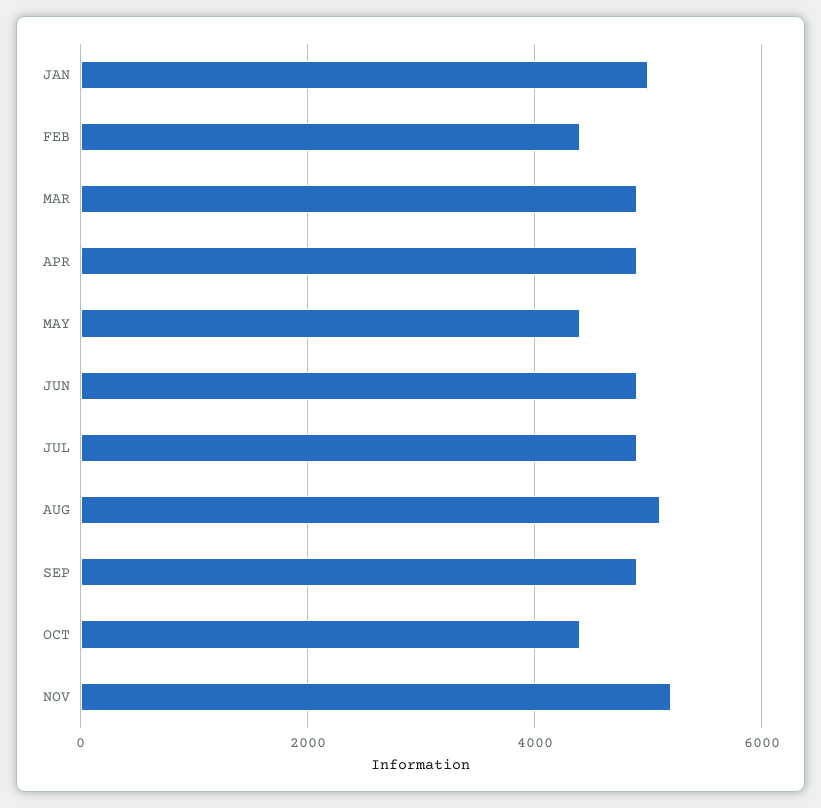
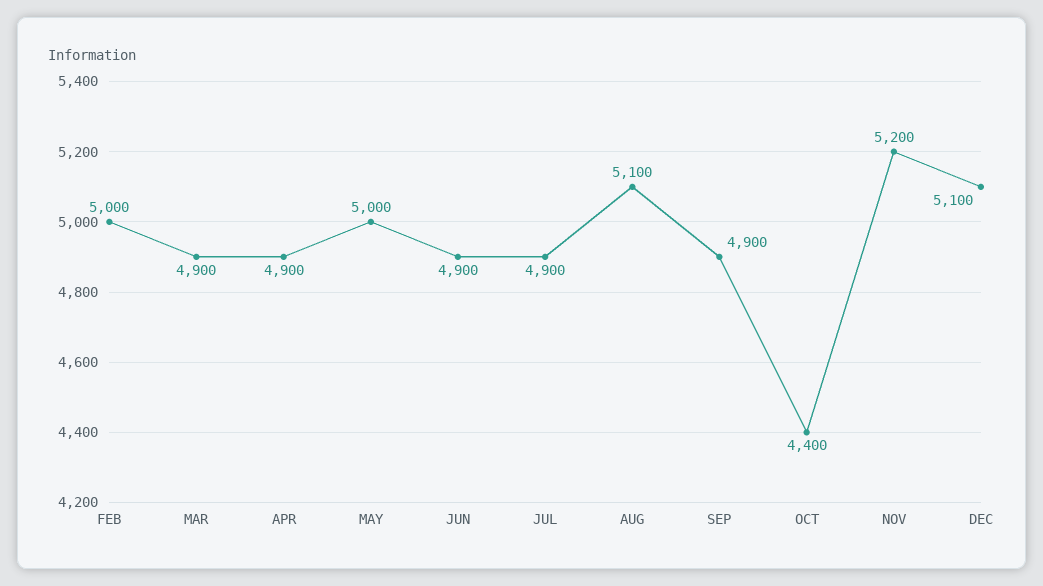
JAN: 5000 -> none
FEB: 4400 -> 5000
MAY: 4400 -> 5000
DEC: none -> 5100

